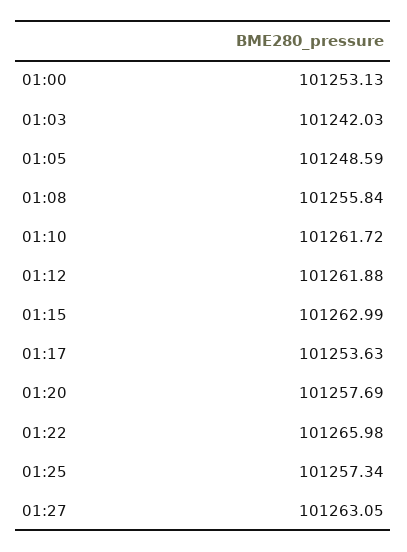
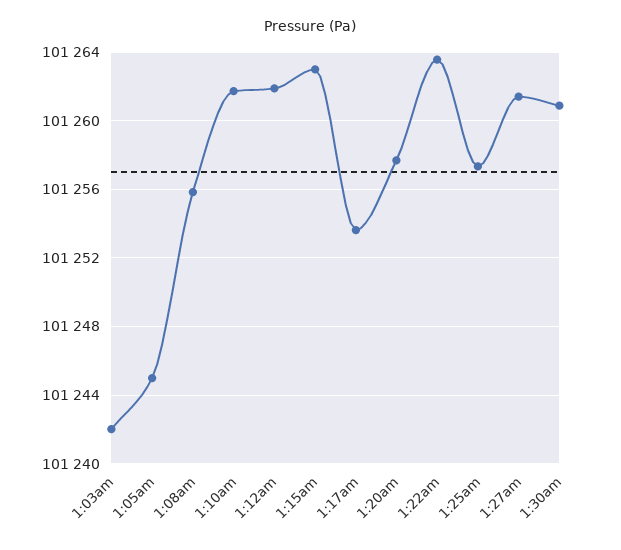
01:00: 101253.13 -> none
01:05: 101248.59 -> 101245
01:22: 101265.98 -> 101263.5
01:27: 101263.05 -> 101261.5
1:30am: none -> 101261

